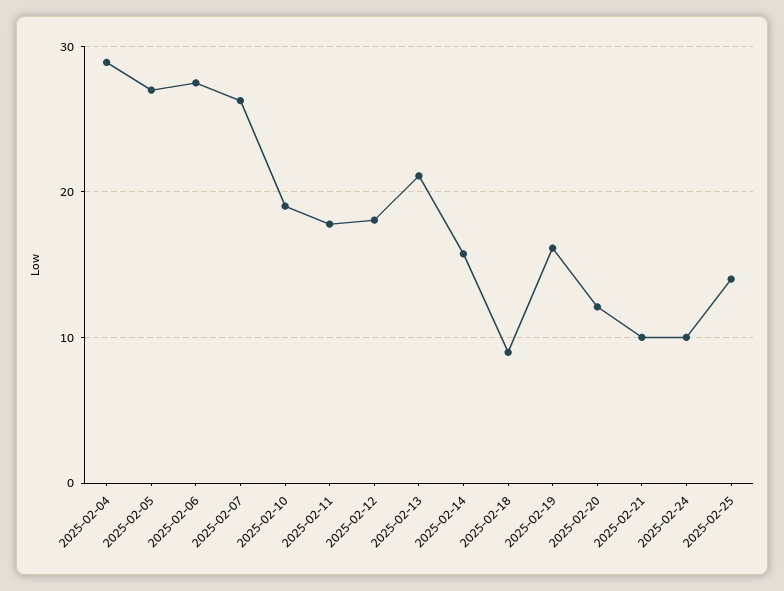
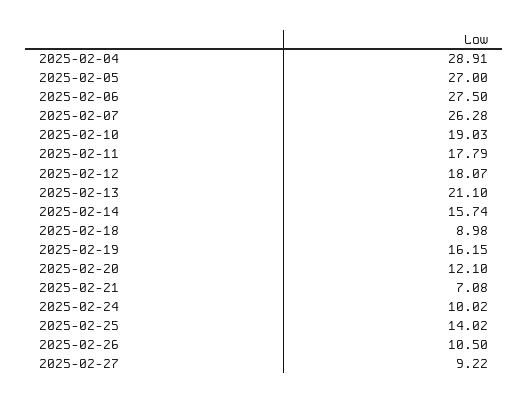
2025-02-21: 10 -> 7.08
2025-02-26: none -> 10.5
2025-02-27: none -> 9.22

